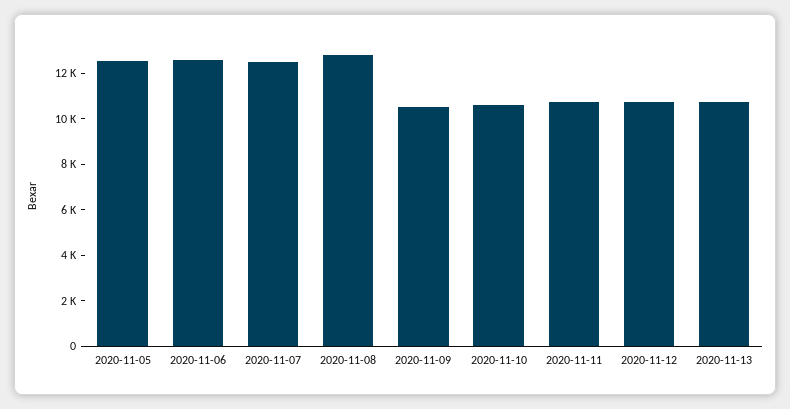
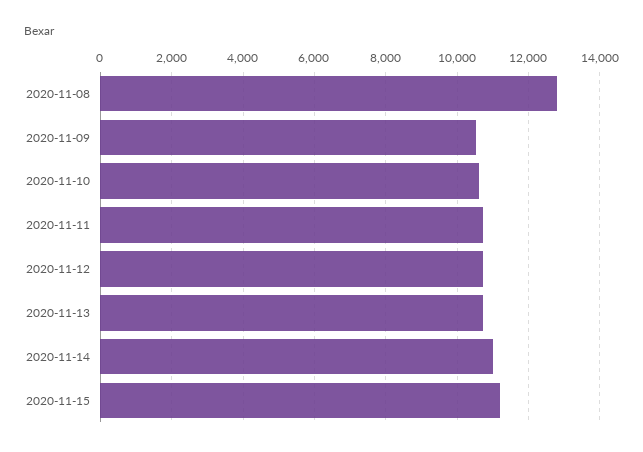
2020-11-05: 12500 -> none
2020-11-06: 12500 -> none
2020-11-07: 12500 -> none
2020-11-14: none -> 11000
2020-11-15: none -> 11200

